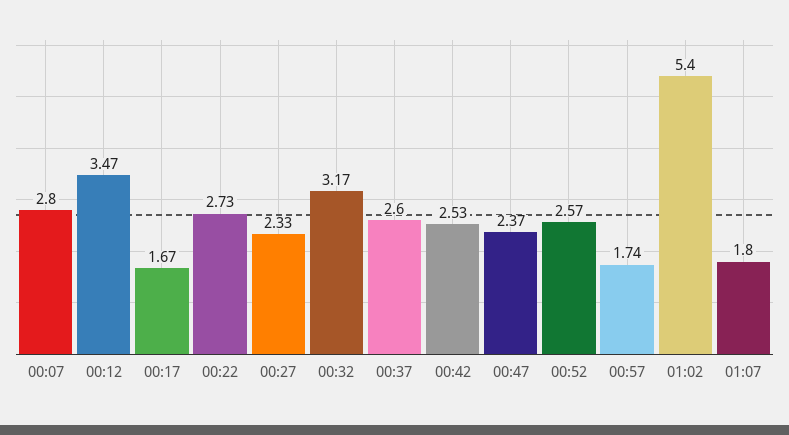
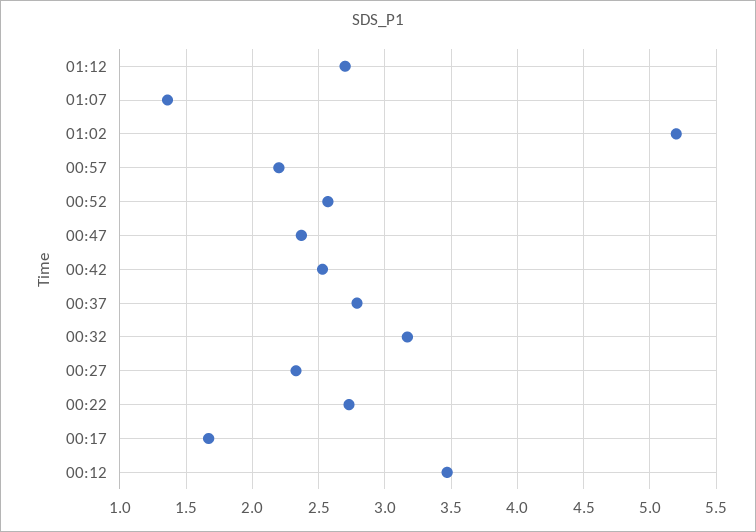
00:07: 2.8 -> none
00:37: 2.6 -> 2.8
00:57: 1.74 -> 2.2
01:02: 5.4 -> 5.2
01:07: 1.8 -> 1.35
01:12: none -> 2.7

